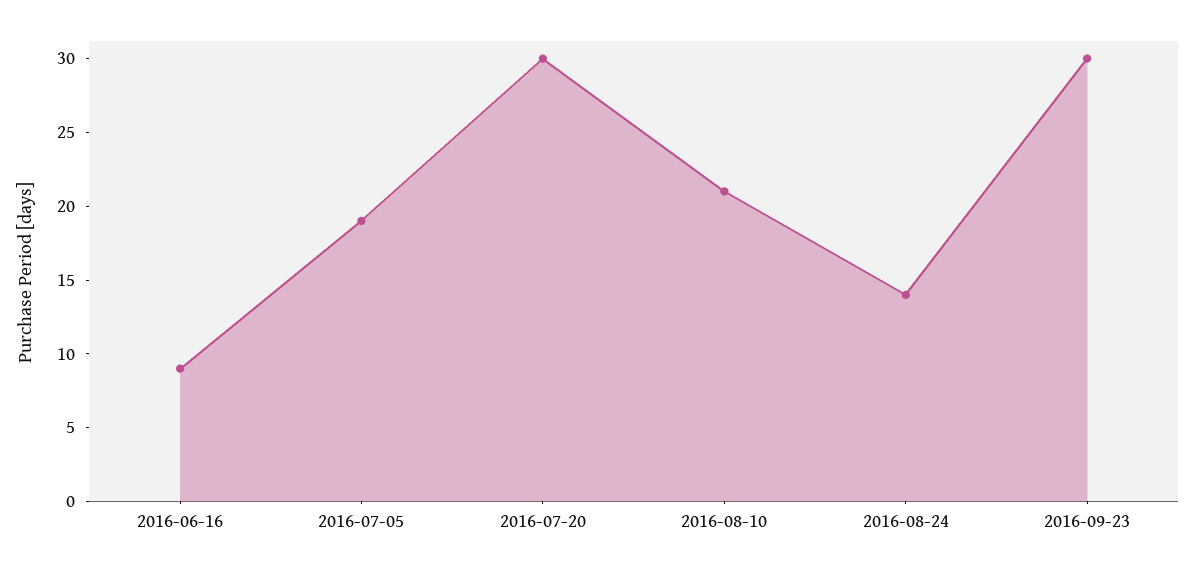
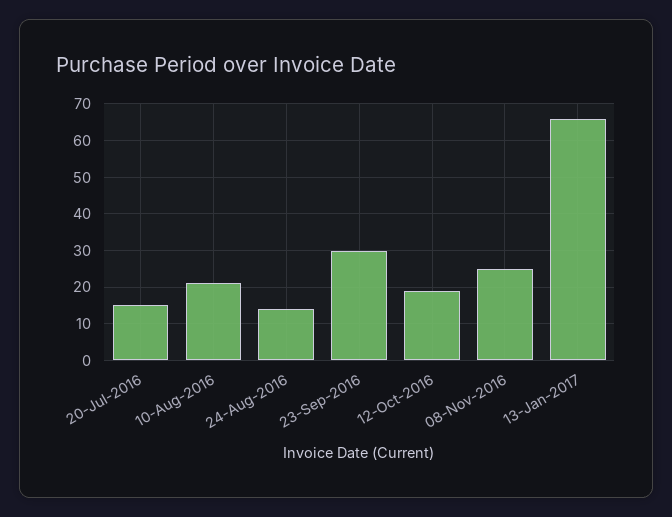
2016-06-16: 9 -> none
2016-07-05: 19 -> none
2016-07-20: 30 -> 15
12-Oct-2016: none -> 20
08-Nov-2016: none -> 25
13-Jan-2017: none -> 65

